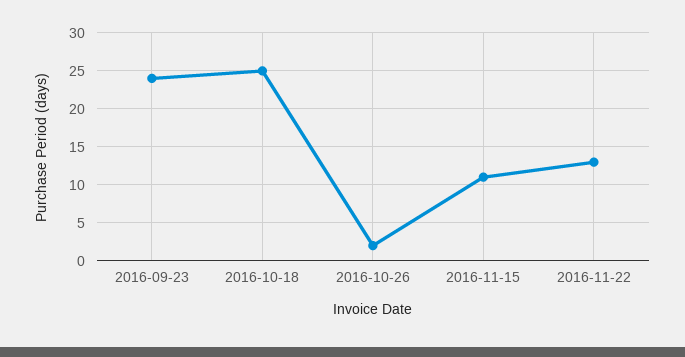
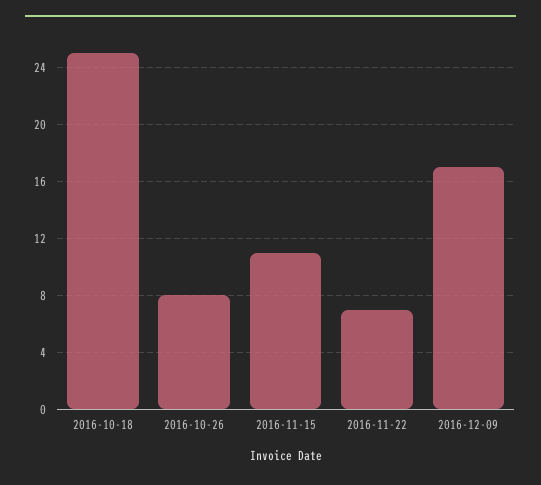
2016-09-23: 24 -> none
2016-10-26: 2 -> 8
2016-11-22: 13 -> 7
2016-12-09: none -> 17

